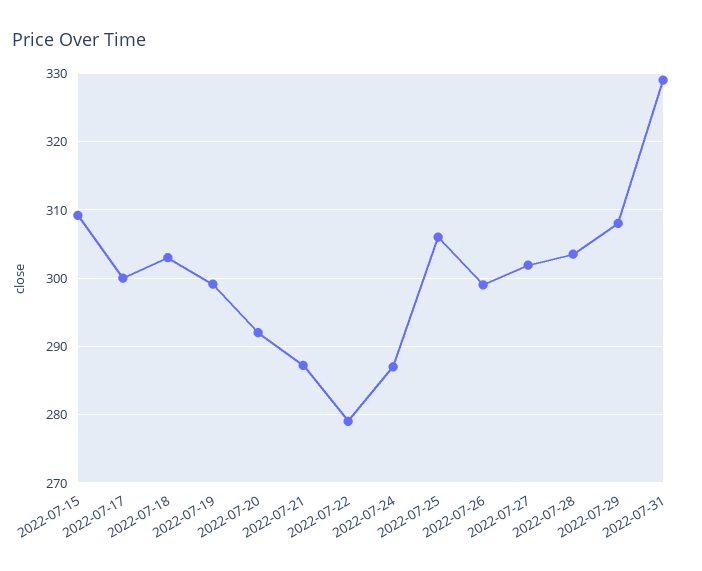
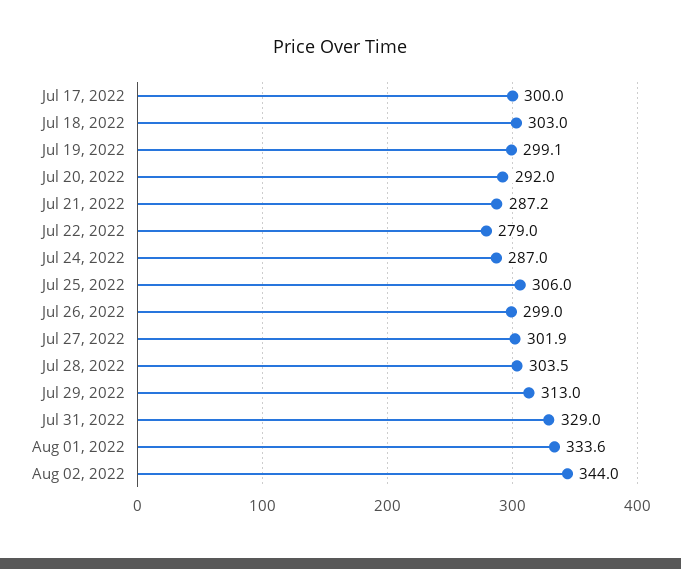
2022-07-15: 309 -> none
2022-07-29: 308 -> 313
Aug 01, 2022: none -> 333.6
Aug 02, 2022: none -> 344

